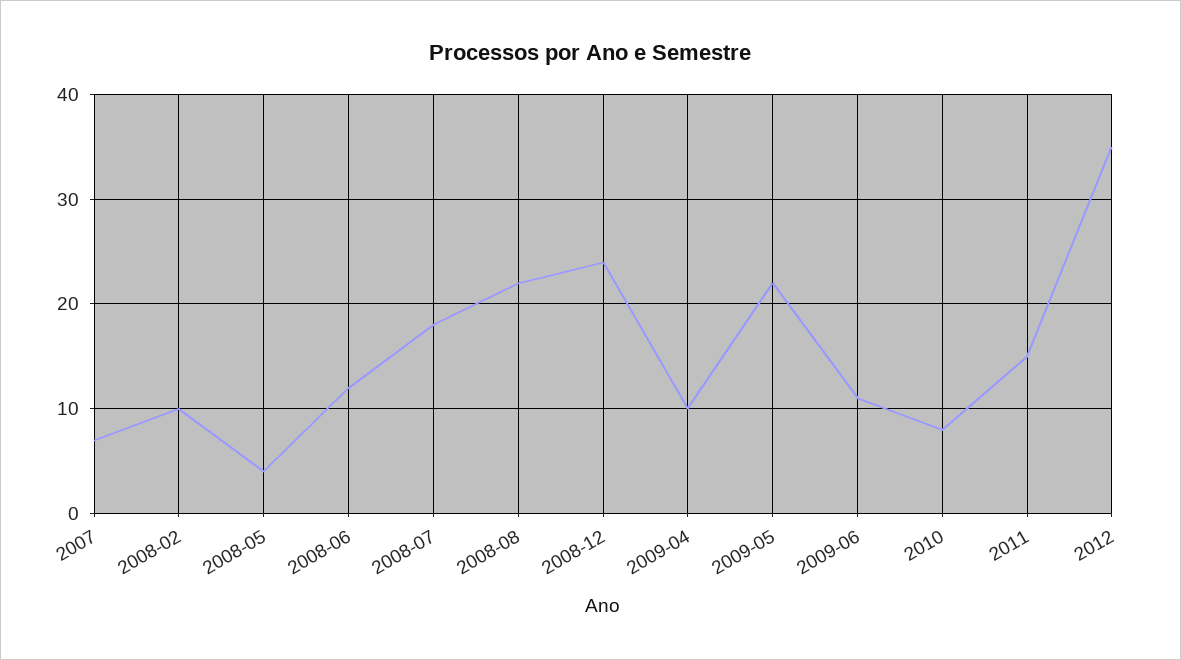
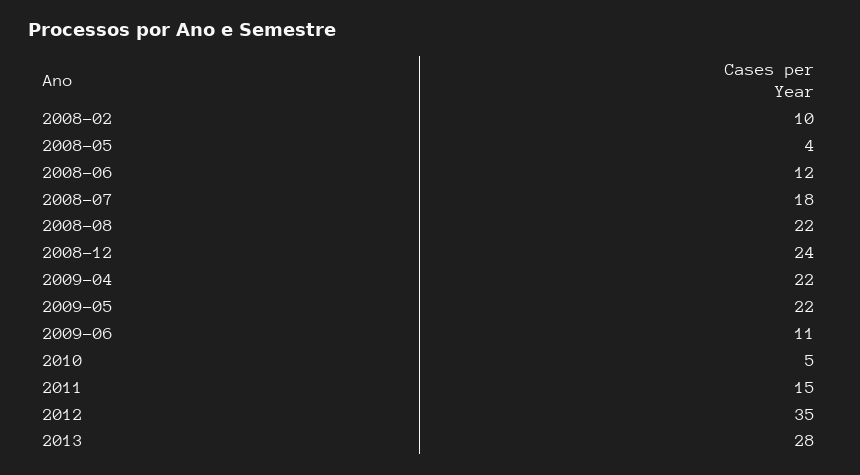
2007: 7 -> none
2009-04: 10 -> 22
2010: 8 -> 5
2013: none -> 28

